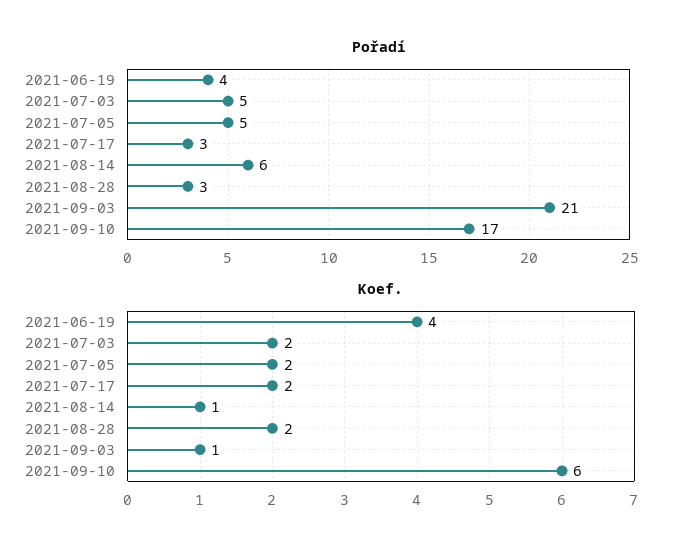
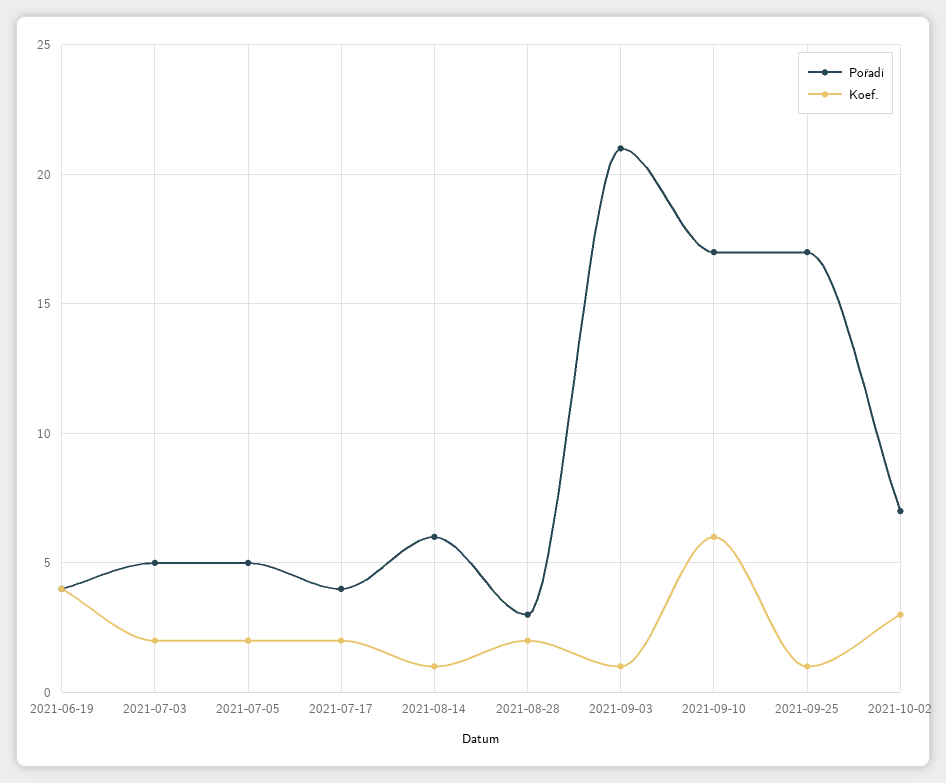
Pořadí, 2021-07-17: 3 -> 4
Pořadí, 2021-09-25: none -> 17
Koef., 2021-09-25: none -> 1
Pořadí, 2021-10-02: none -> 7
Koef., 2021-10-02: none -> 3

